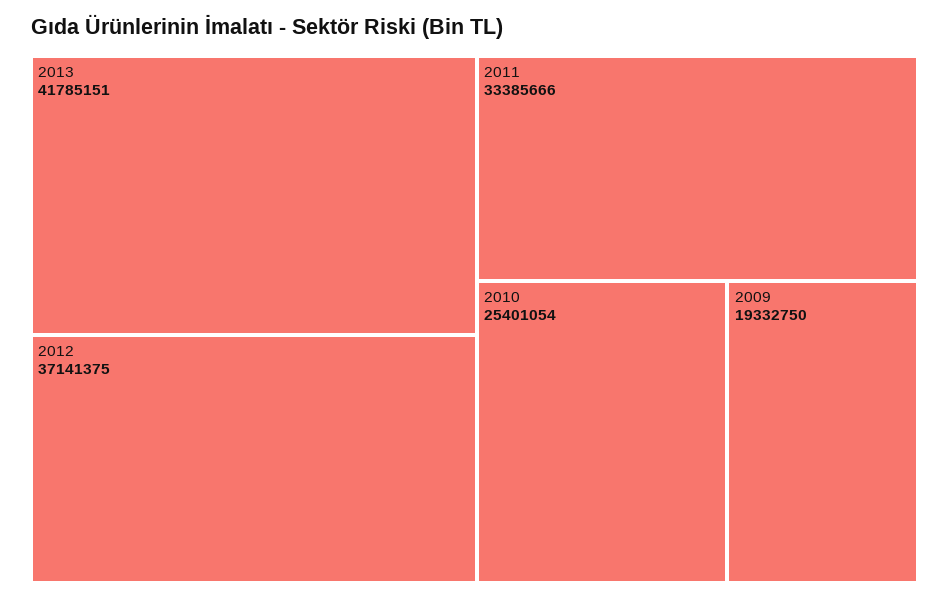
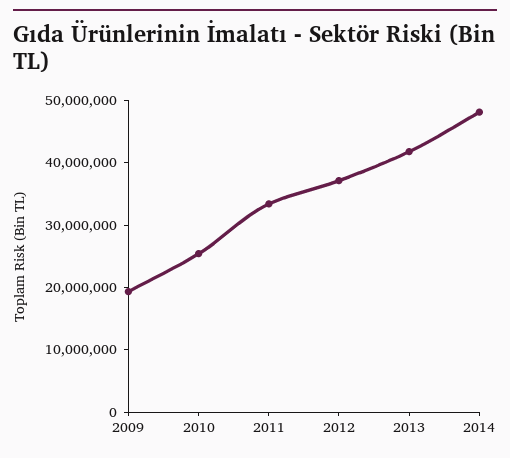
2014: none -> 48000000

